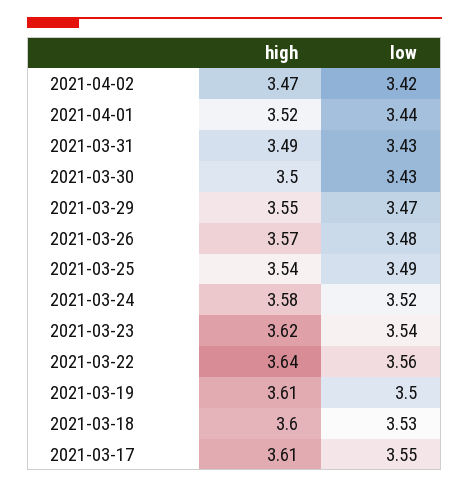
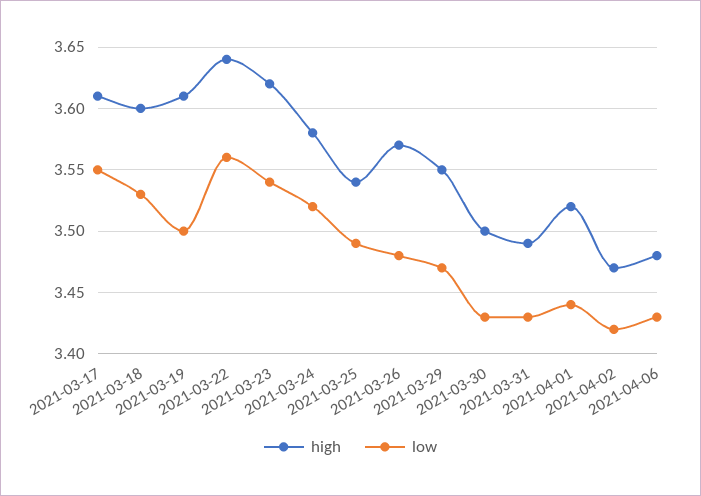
high, 2021-04-06: none -> 3.48
low, 2021-04-06: none -> 3.43

